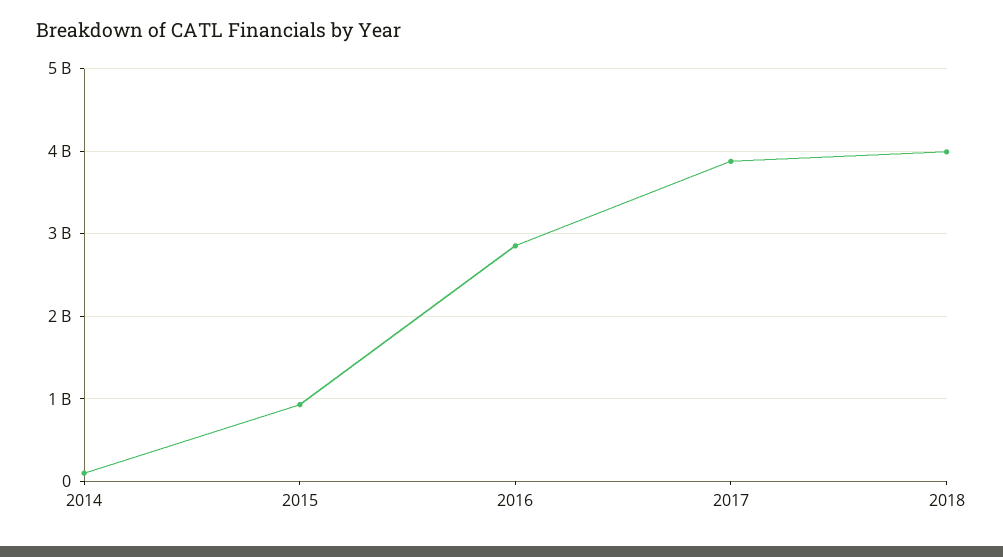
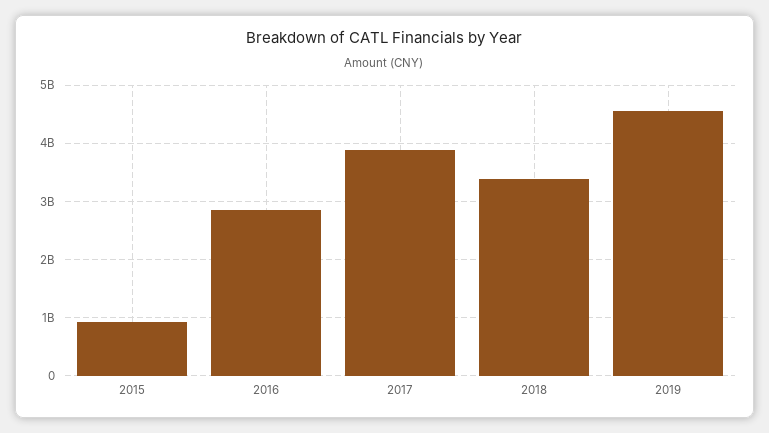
2014: 100000000 -> none
2018: 4000000000 -> 3400000000
2019: none -> 4600000000

